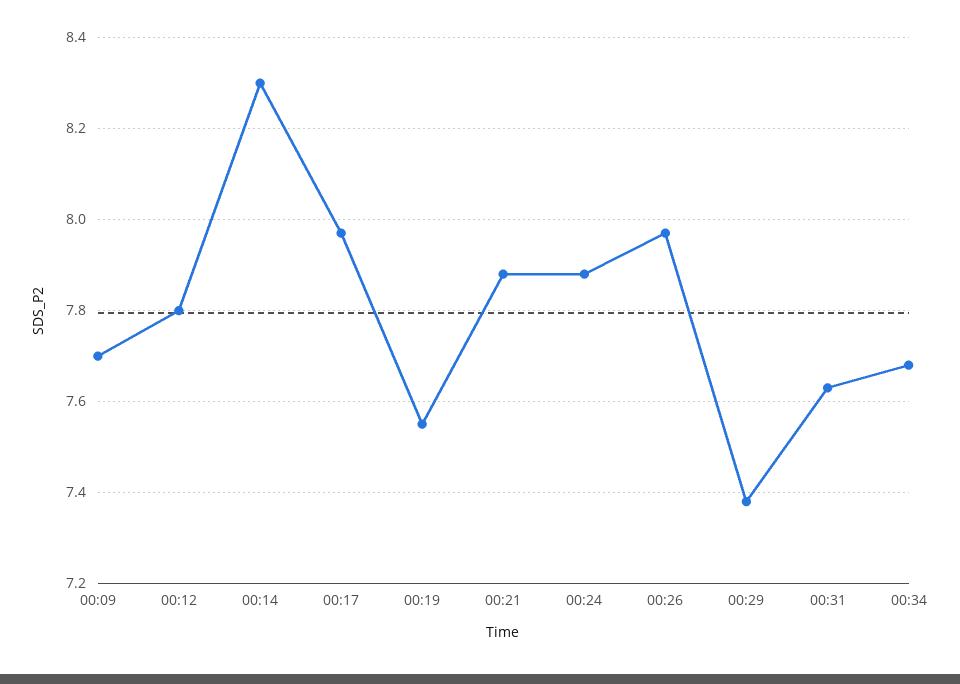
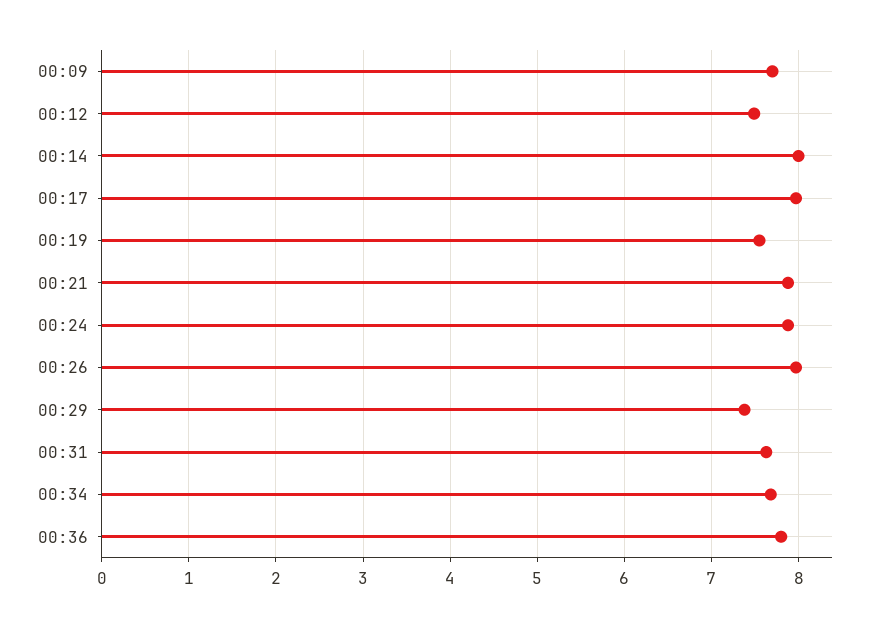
00:12: 7.8 -> 7.5
00:14: 8.3 -> 8
00:36: none -> 7.8

